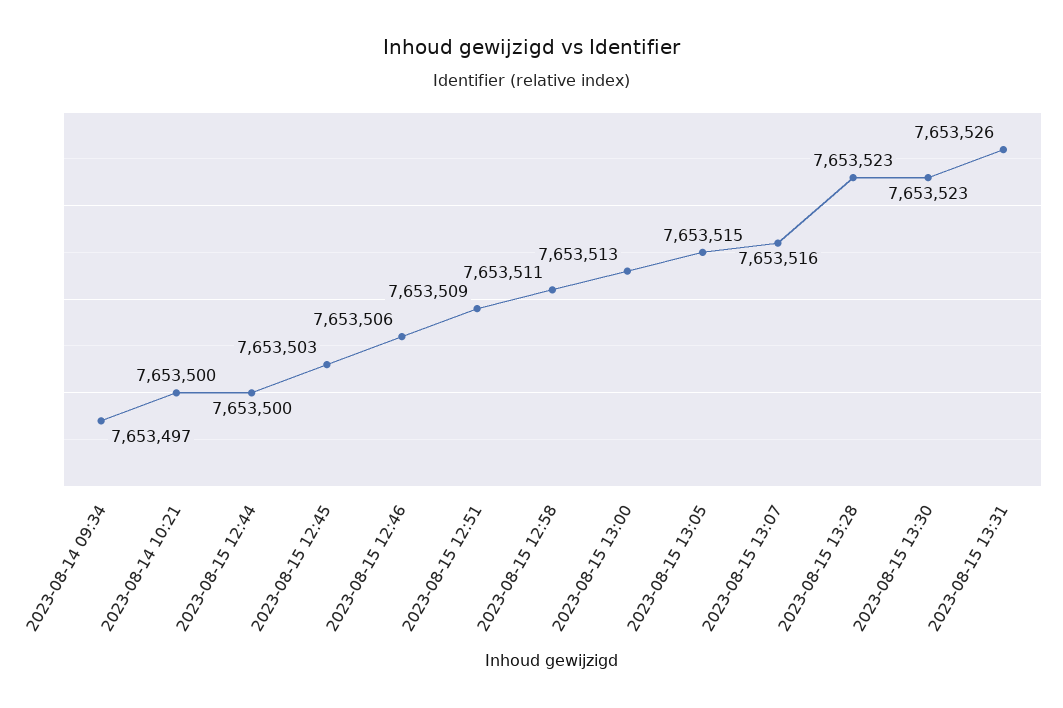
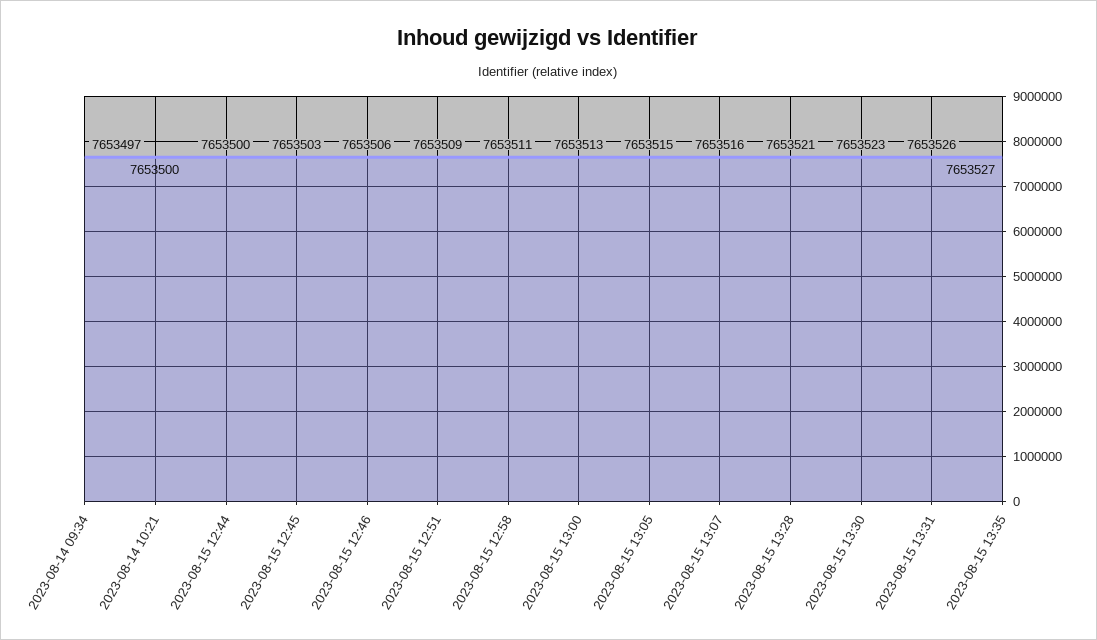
2023-08-15 13:28: 7653523 -> 7653521
2023-08-15 13:35: none -> 7653527

